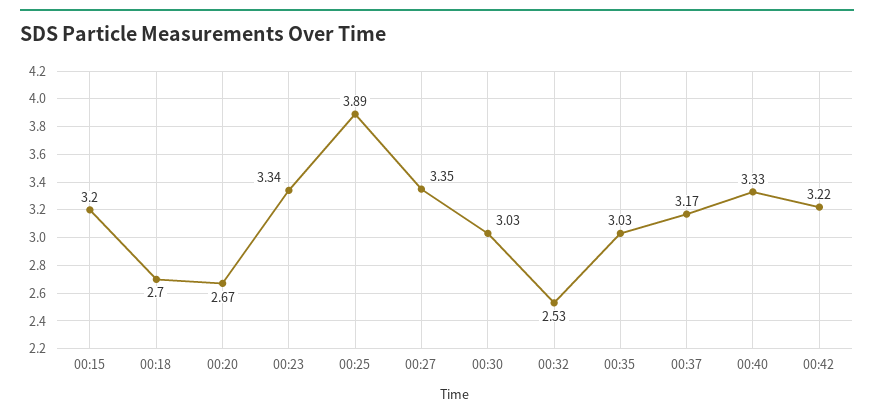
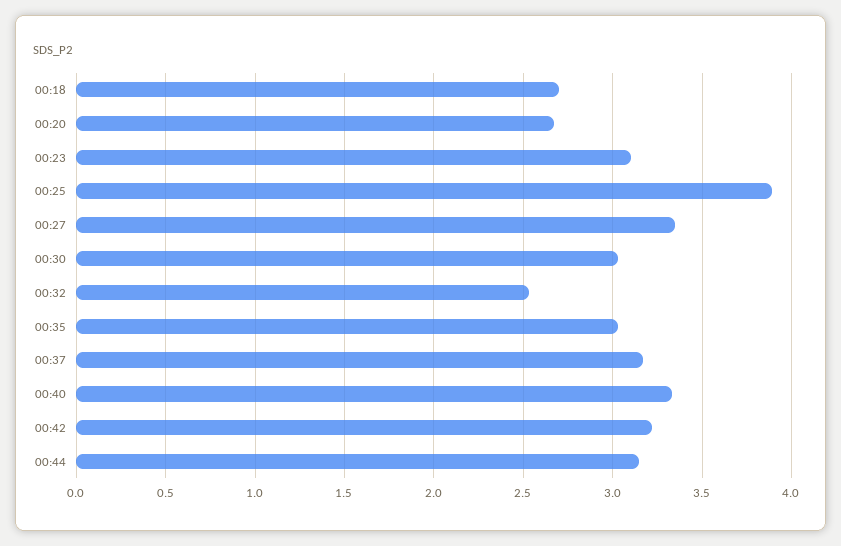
00:15: 3.2 -> none
00:23: 3.34 -> 3.1
00:44: none -> 3.15

